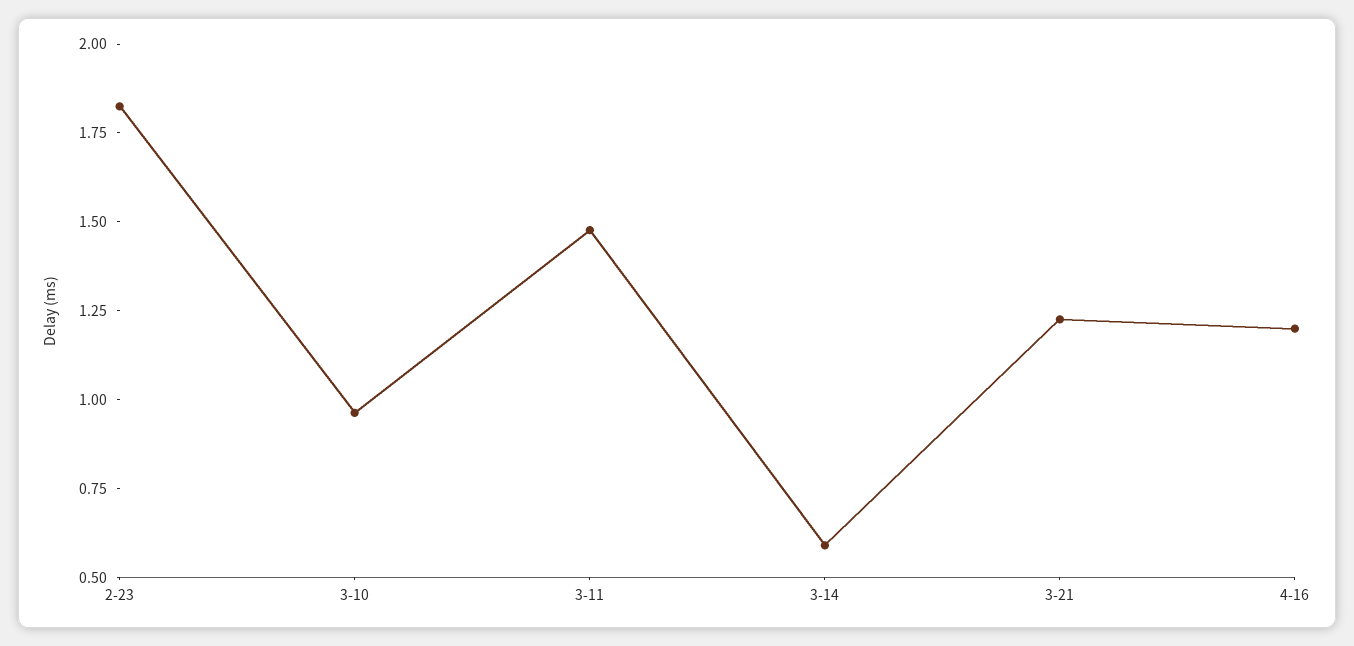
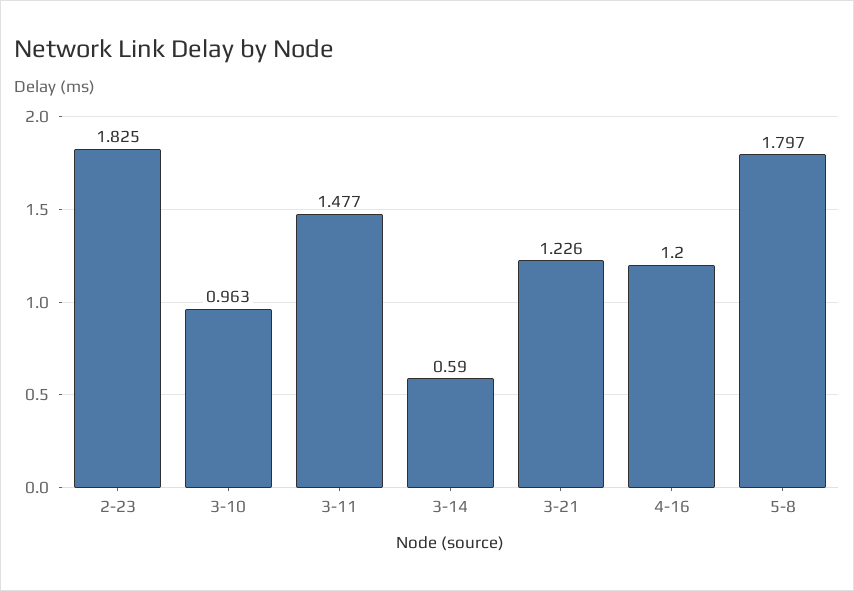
5-8: none -> 1.797

